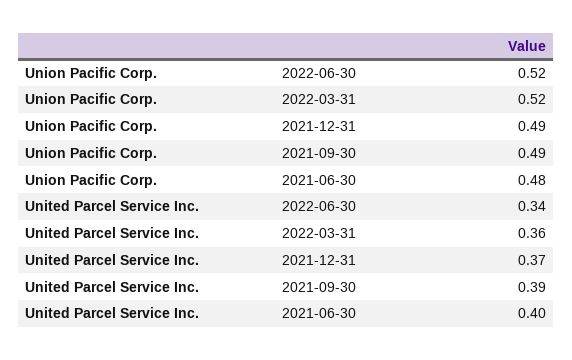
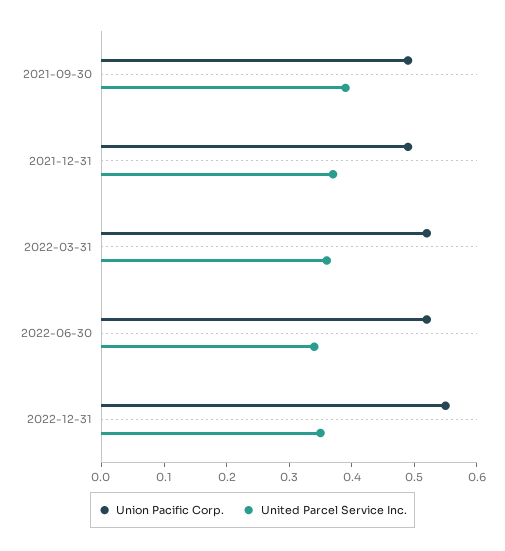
Union Pacific Corp., 2021-06-30: 0.48 -> none
United Parcel Service Inc., 2021-06-30: 0.4 -> none
Union Pacific Corp., 2022-12-31: none -> 0.55
United Parcel Service Inc., 2022-12-31: none -> 0.35

